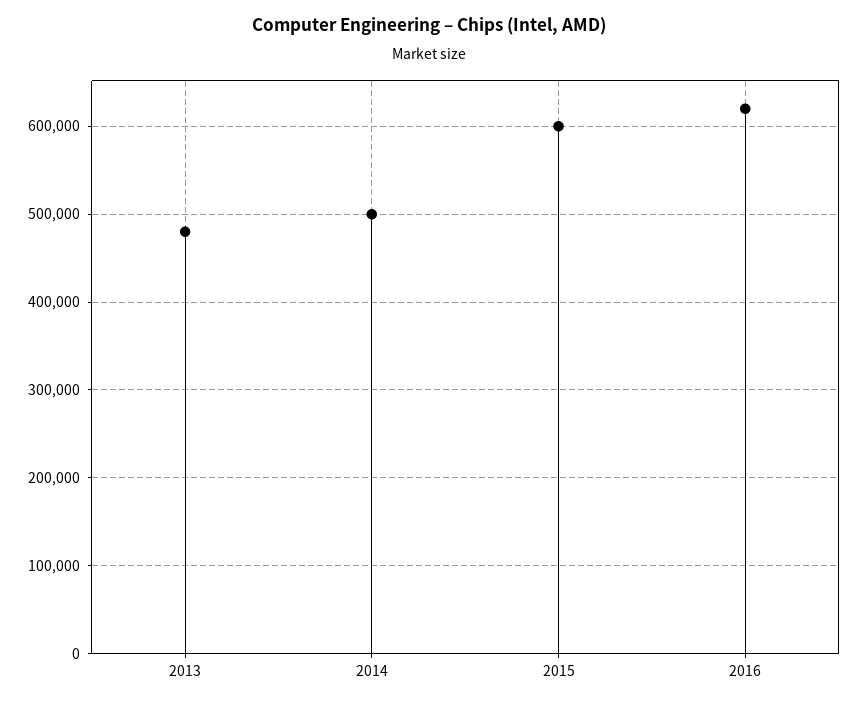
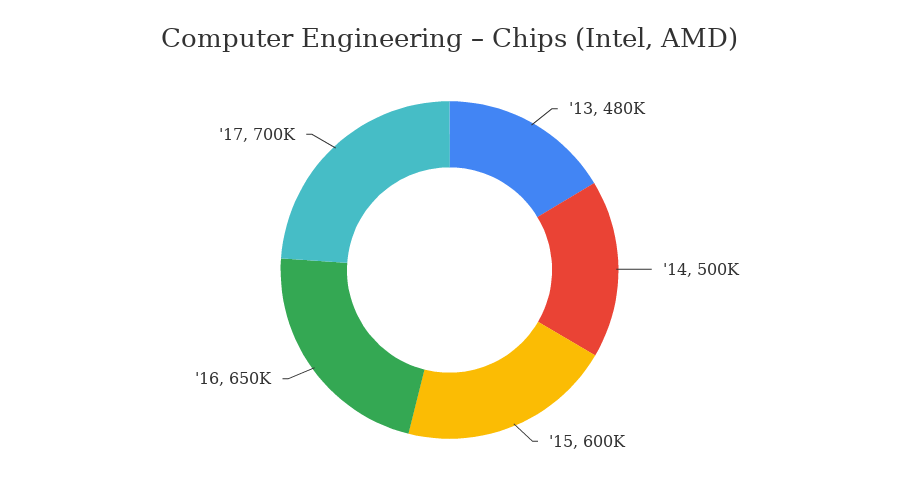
2016: 620000 -> 650000
'17: none -> 700000

